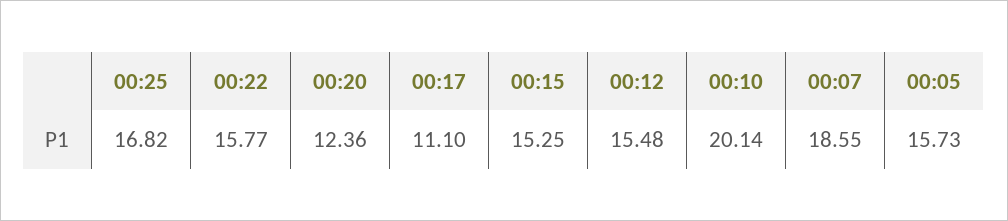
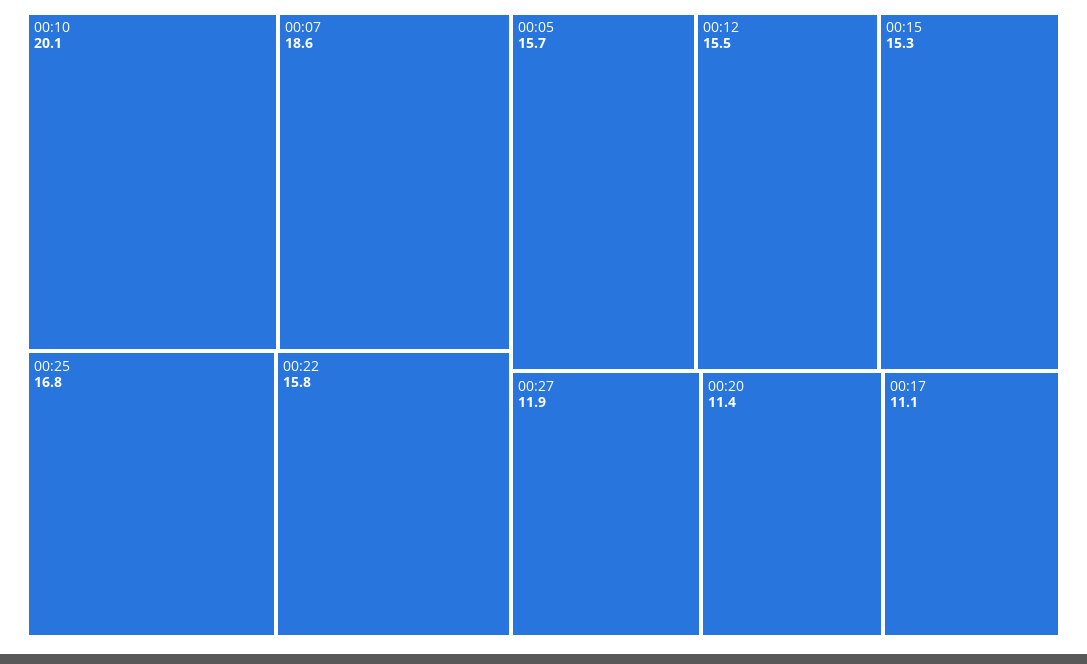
00:20: 12.36 -> 11.4
00:27: none -> 11.9

